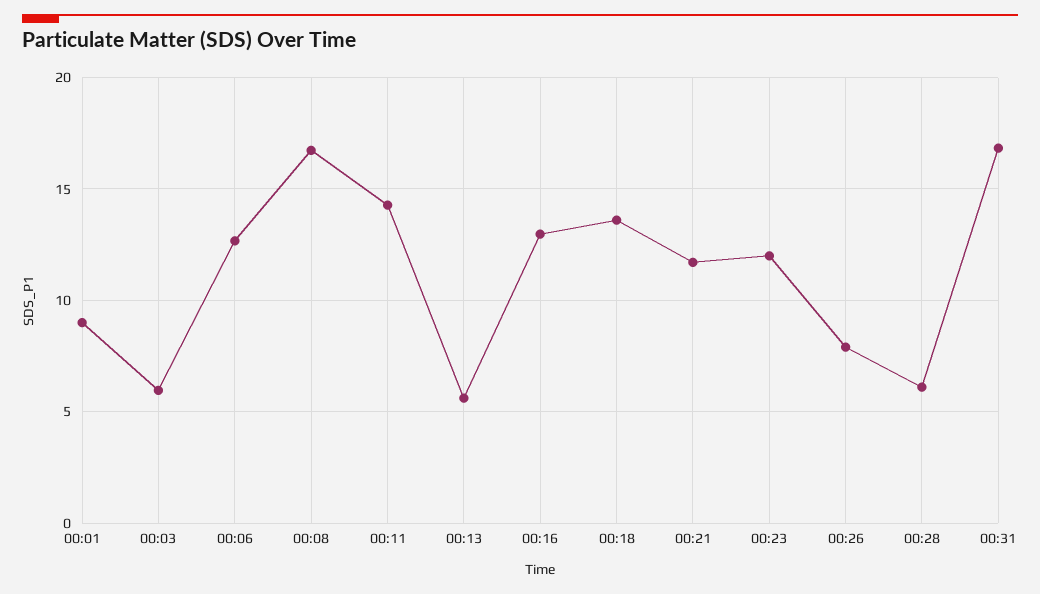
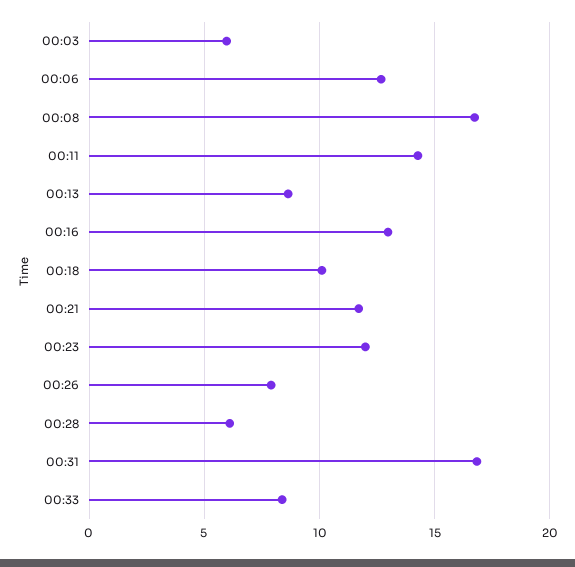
00:01: 9 -> none
00:13: 5.5 -> 8.5
00:18: 13.5 -> 10
00:33: none -> 8.5

